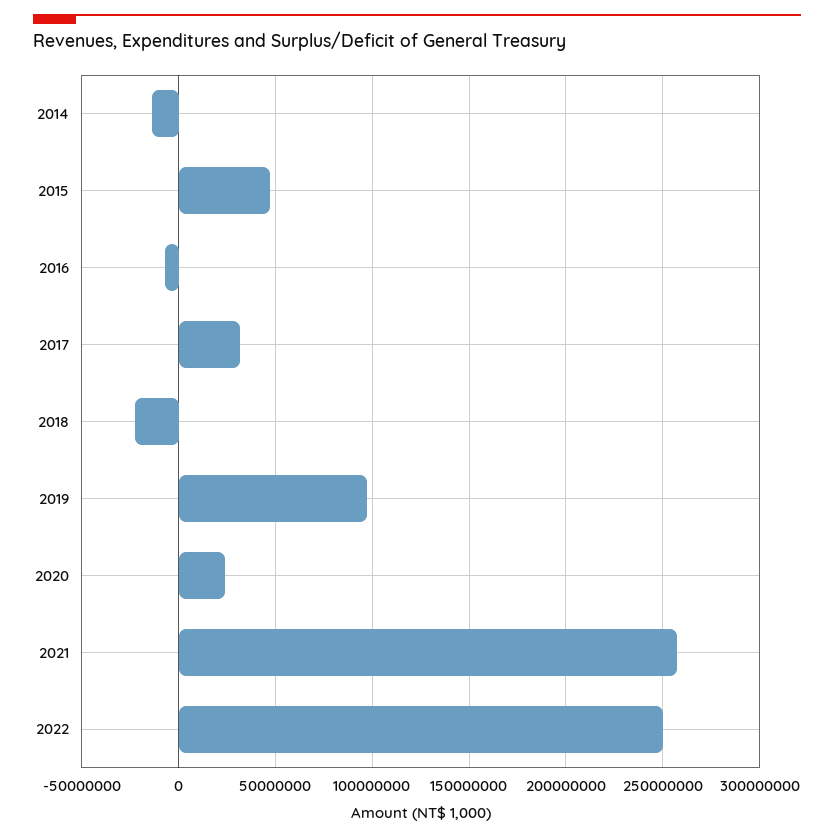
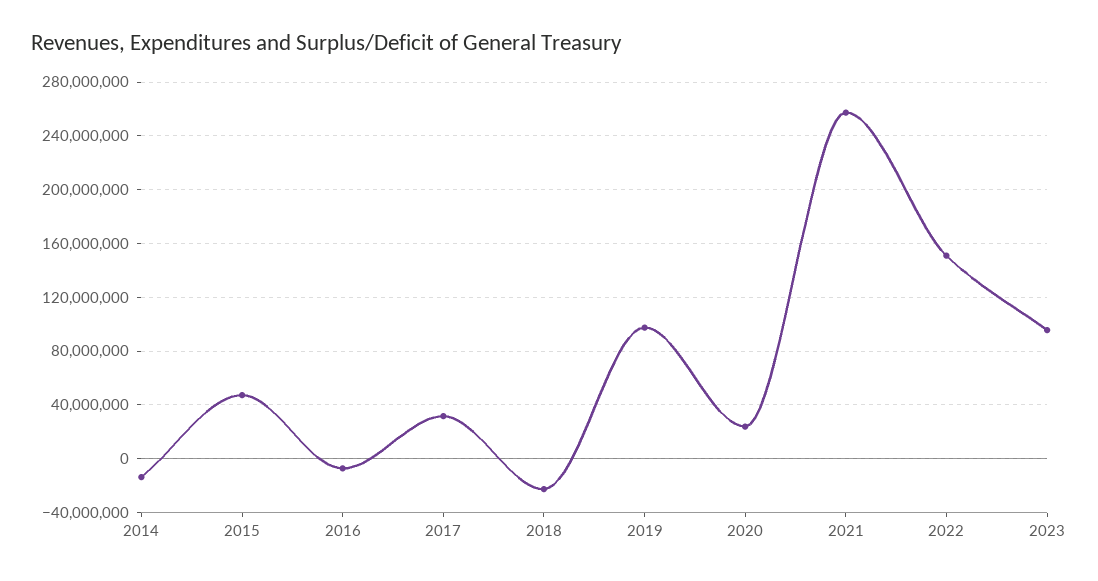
2022: 250000000 -> 150000000
2023: none -> 95000000

